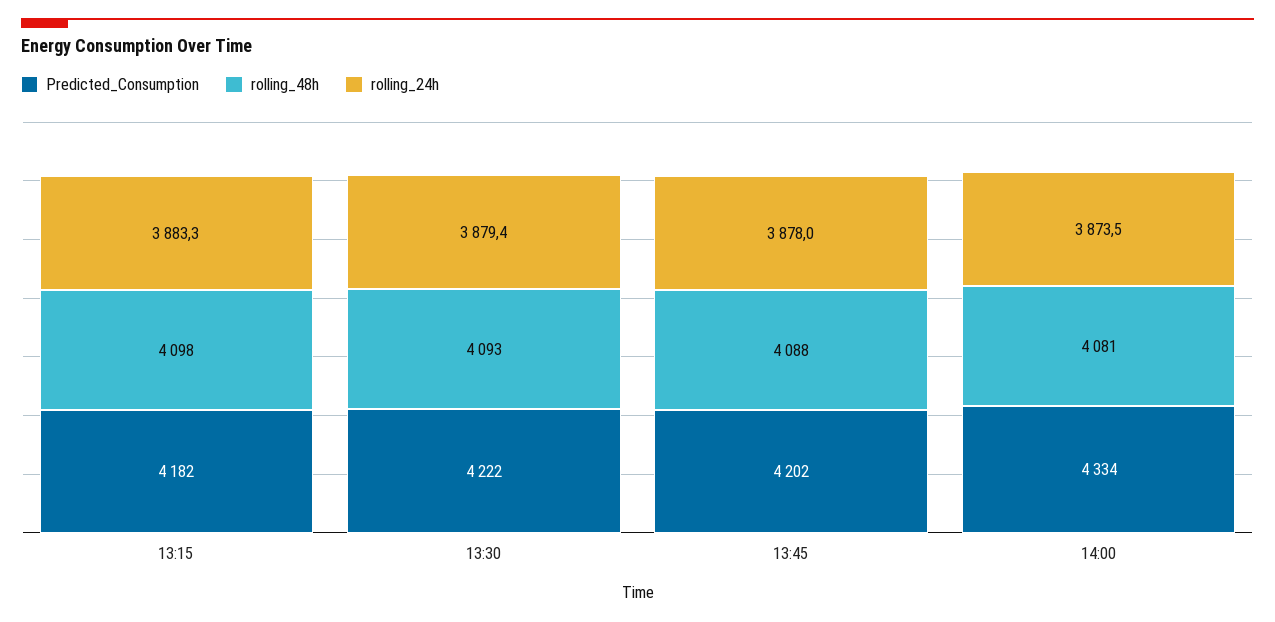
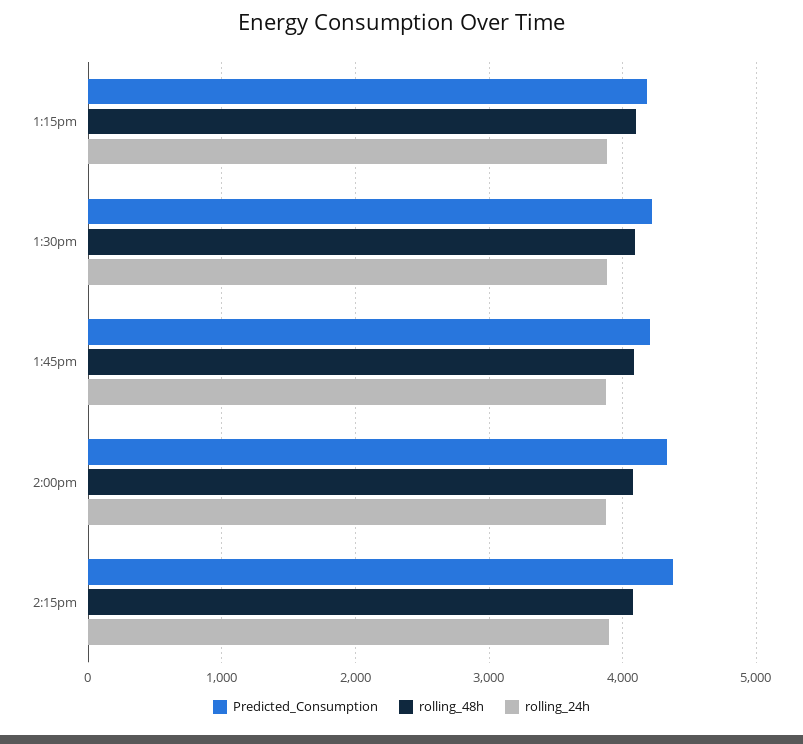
Predicted_Consumption, 2:15pm: none -> 4400
rolling_48h, 2:15pm: none -> 4100
rolling_24h, 2:15pm: none -> 3900

